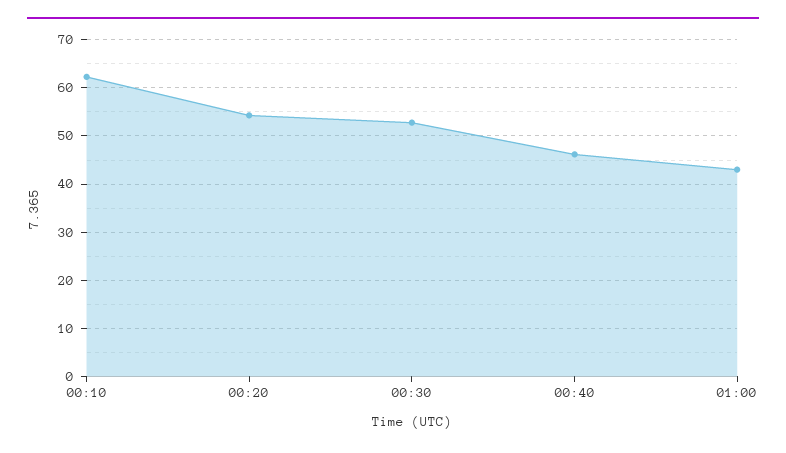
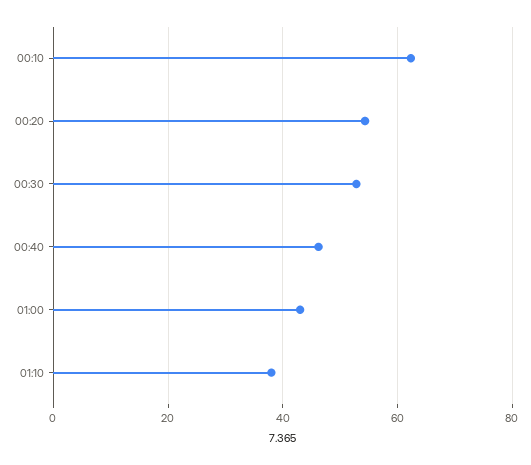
01:10: none -> 38

